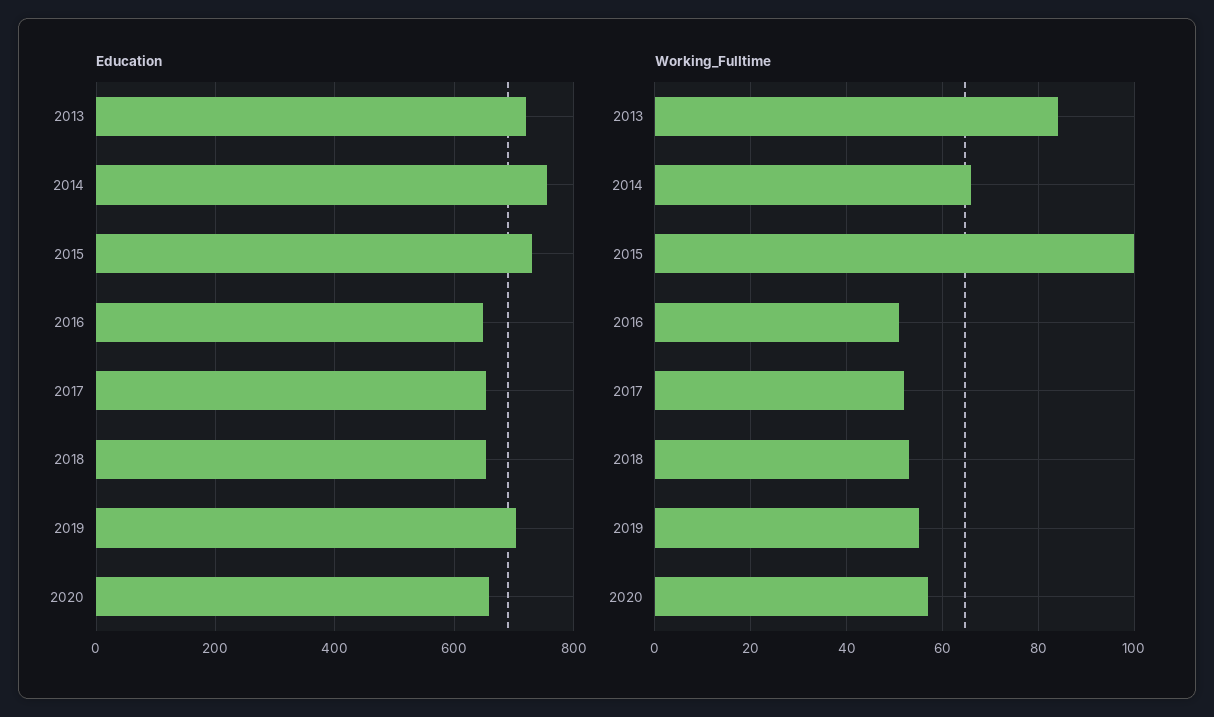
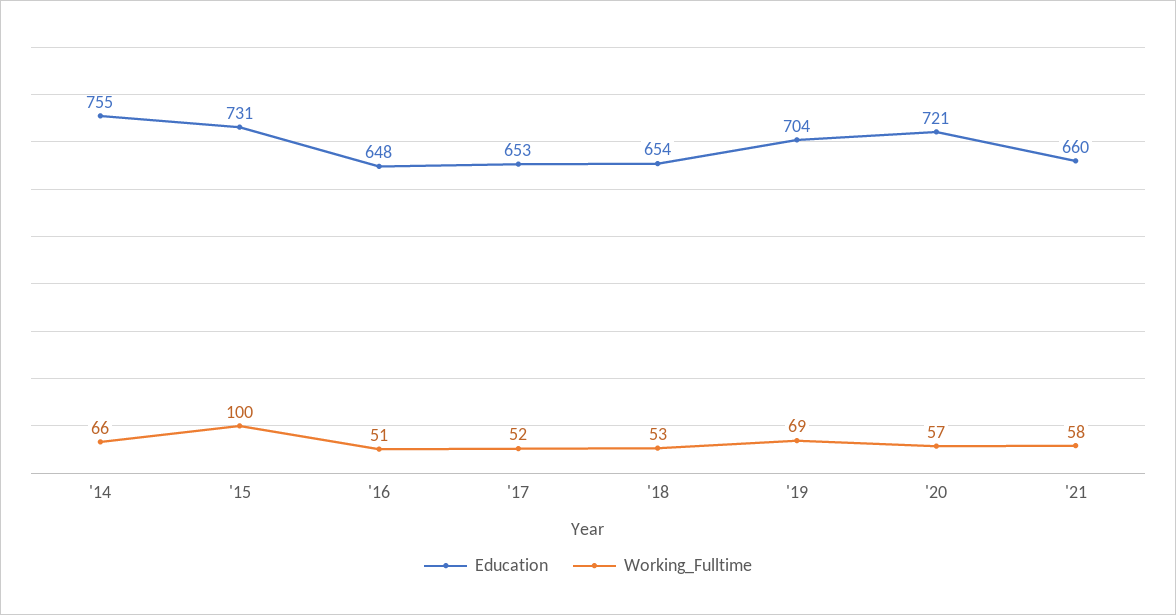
Education, 2013: 720 -> none
Education, 2020: 660 -> 721
Working_Fulltime, 2013: 85 -> none
Working_Fulltime, 2019: 55 -> 69
Education, '21: none -> 660
Working_Fulltime, '21: none -> 58

